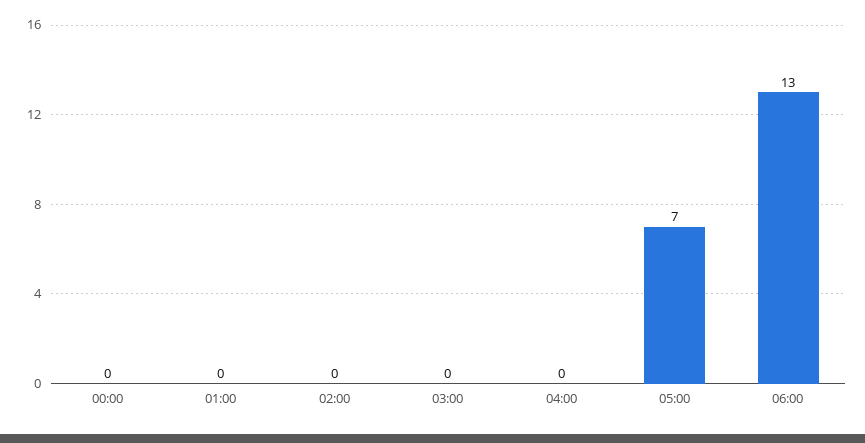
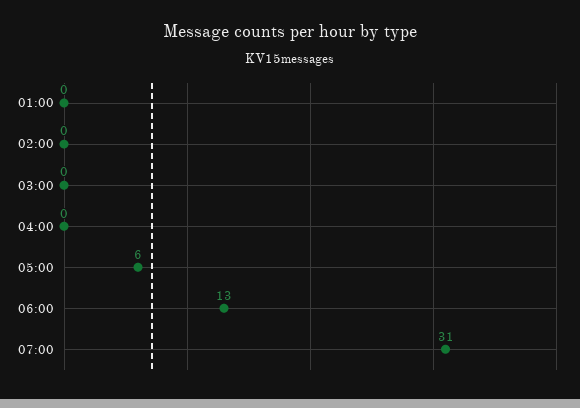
00:00: 0 -> none
05:00: 7 -> 6
07:00: none -> 31

